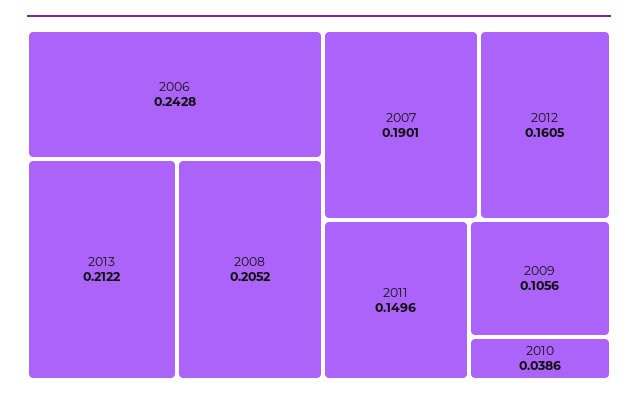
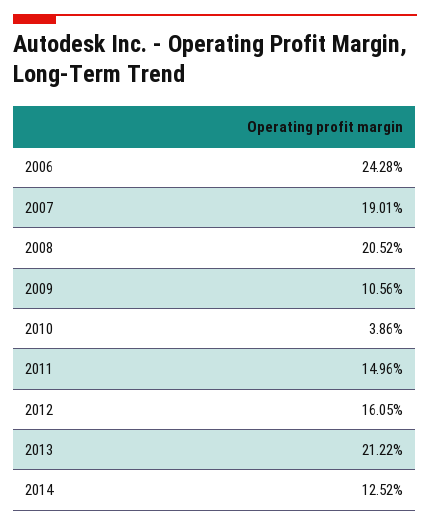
2014: none -> 0.1252

